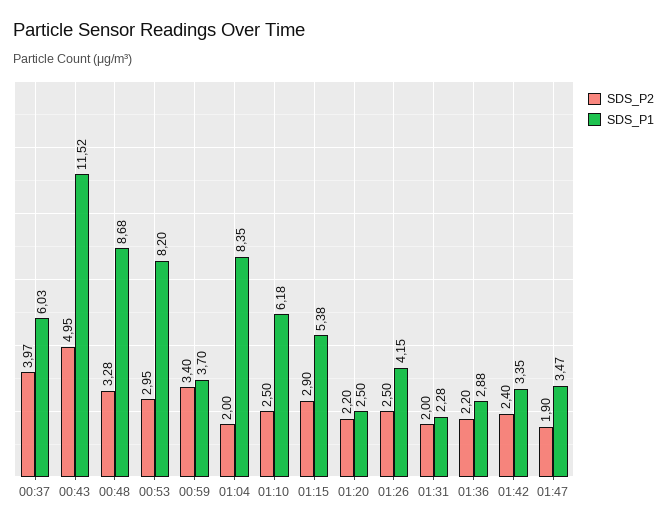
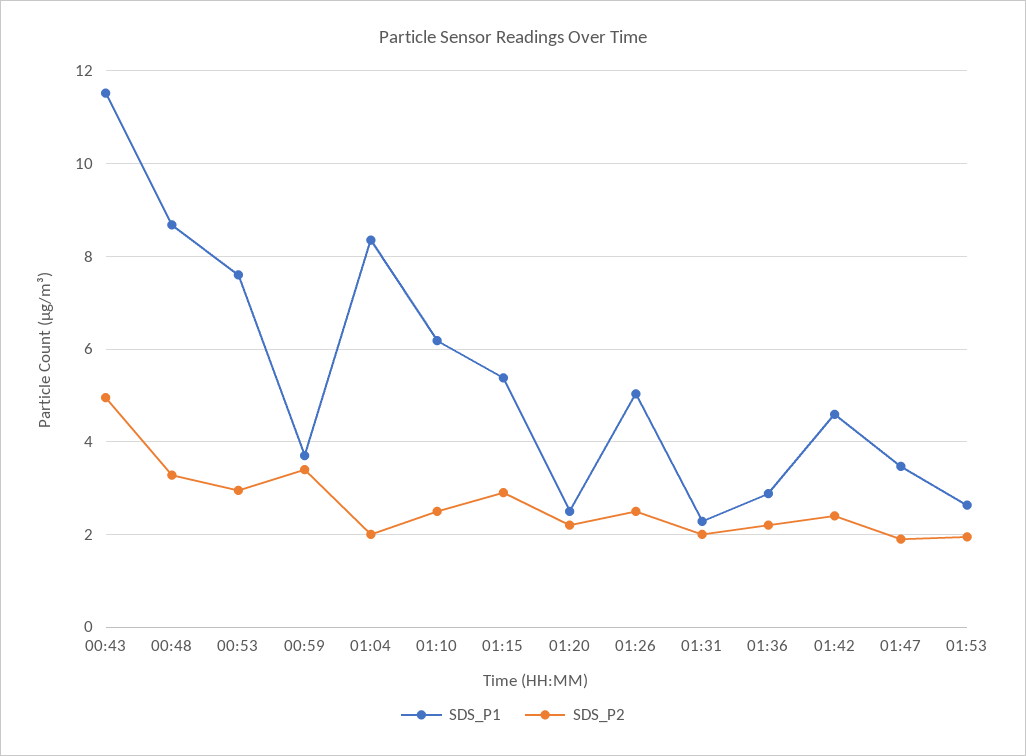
SDS_P2, 00:37: 3.97 -> none
SDS_P1, 00:37: 6.03 -> none
SDS_P1, 00:53: 8.2 -> 7.6
SDS_P1, 01:26: 4.15 -> 5
SDS_P1, 01:42: 3.35 -> 4.6
SDS_P1, 01:53: none -> 2.6
SDS_P2, 01:53: none -> 2

